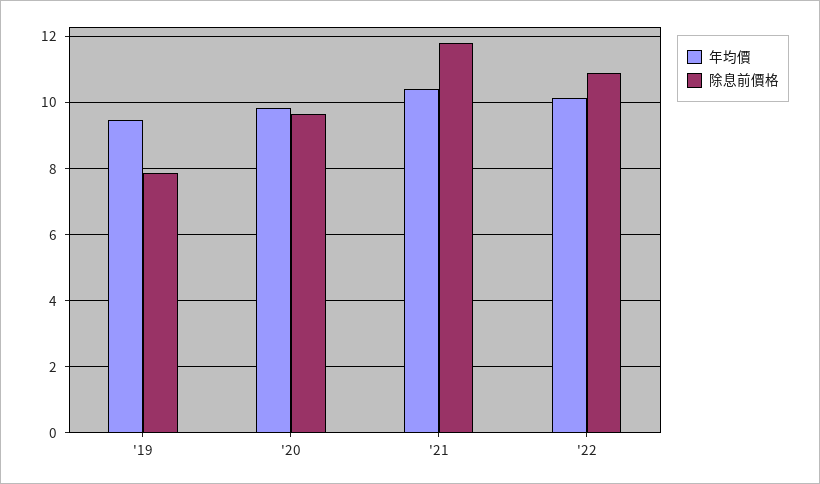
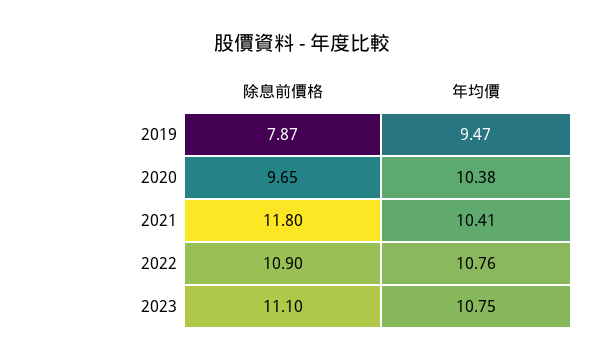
年均價, '20: 9.8 -> 10.38
年均價, '22: 10.2 -> 10.76
除息前價格, 2023: none -> 11.1
年均價, 2023: none -> 10.75

